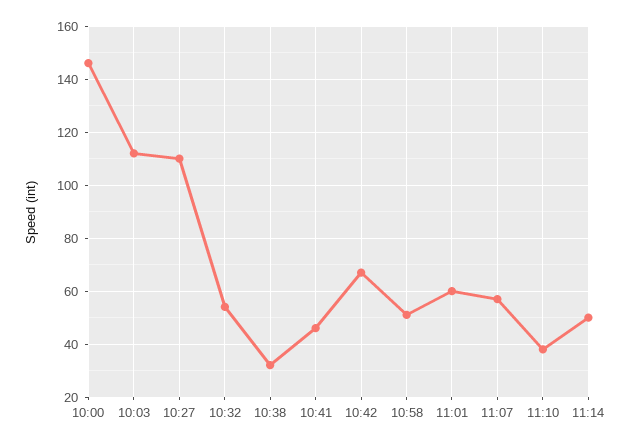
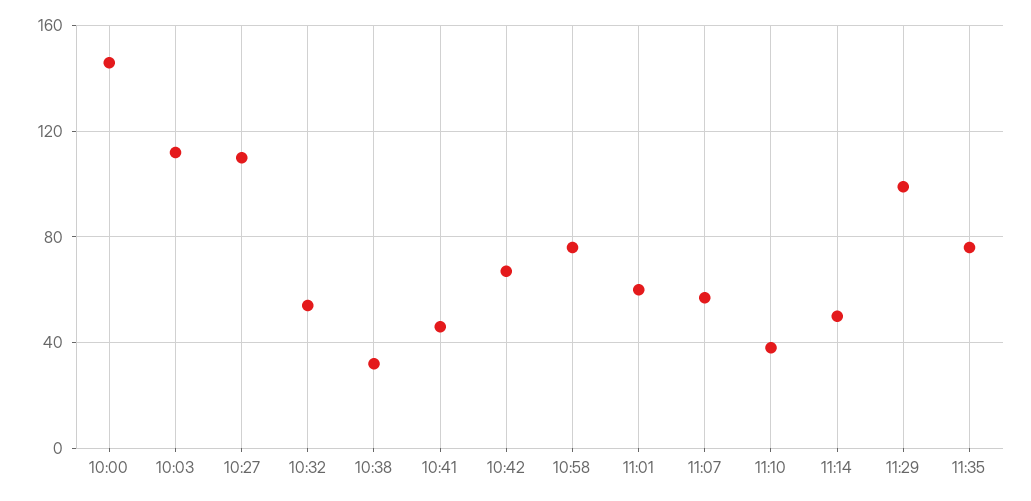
10:58: 50 -> 75
11:29: none -> 100
11:35: none -> 75

